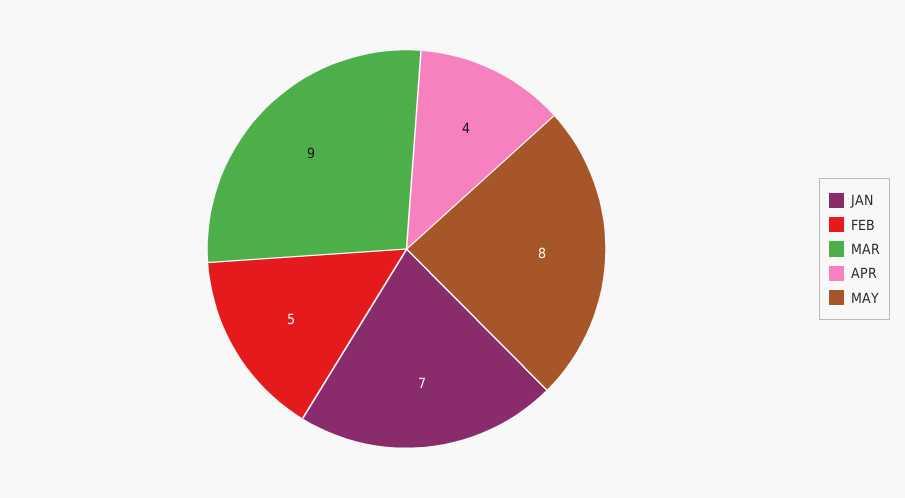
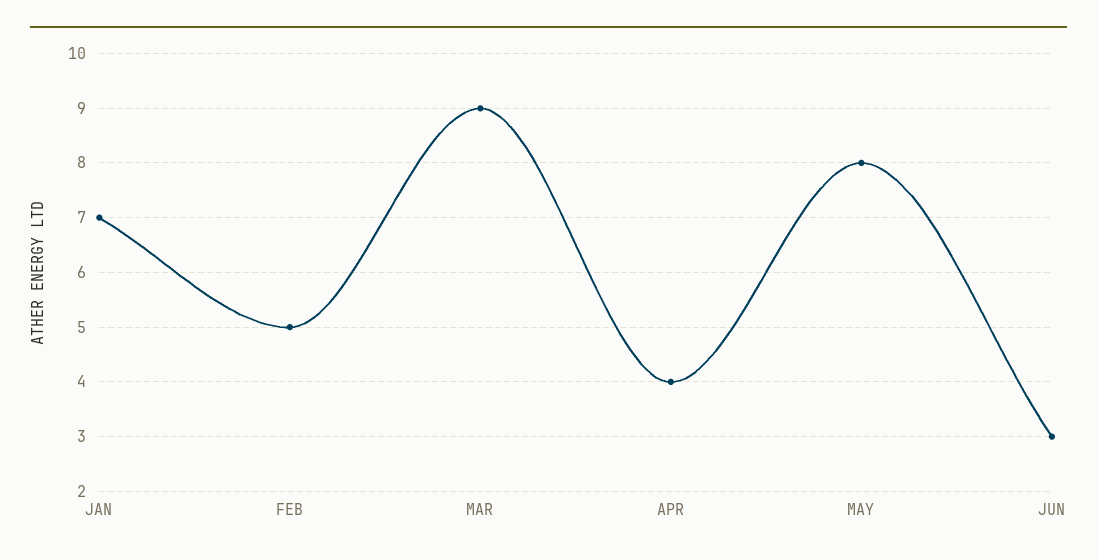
JUN: none -> 3

